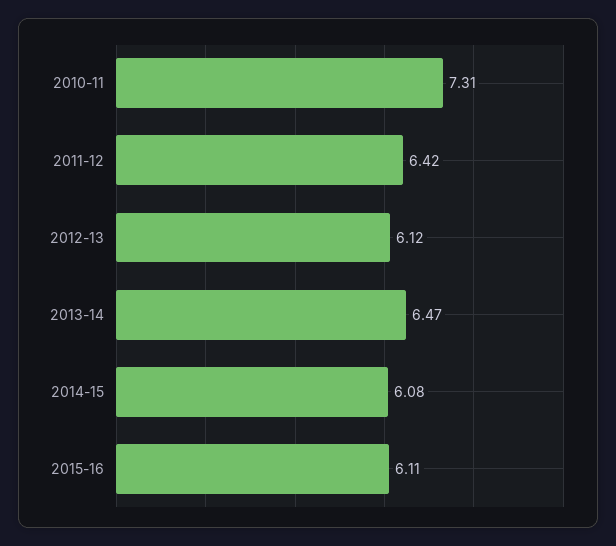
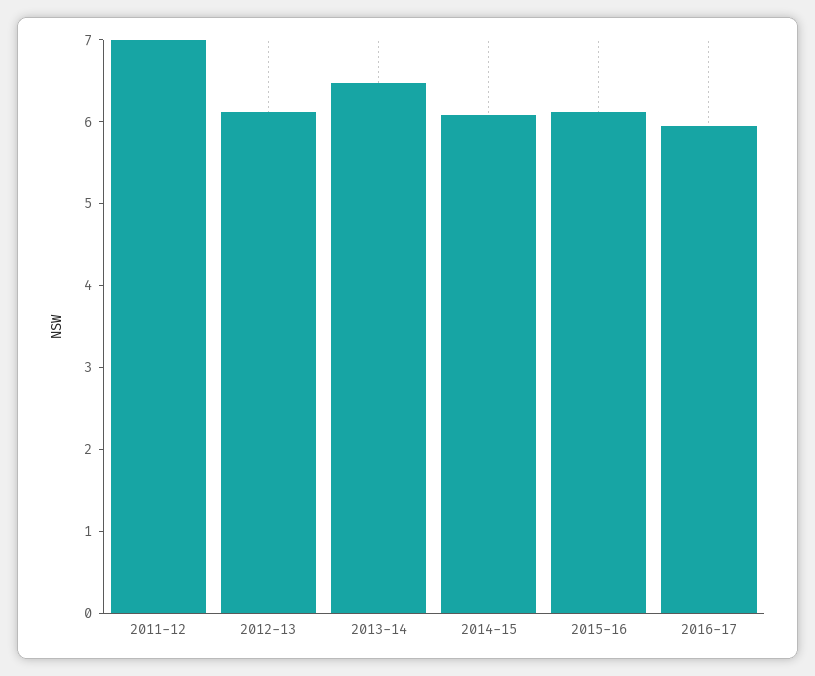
2010-11: 7.31 -> none
2011-12: 6.42 -> 7
2016-17: none -> 6

